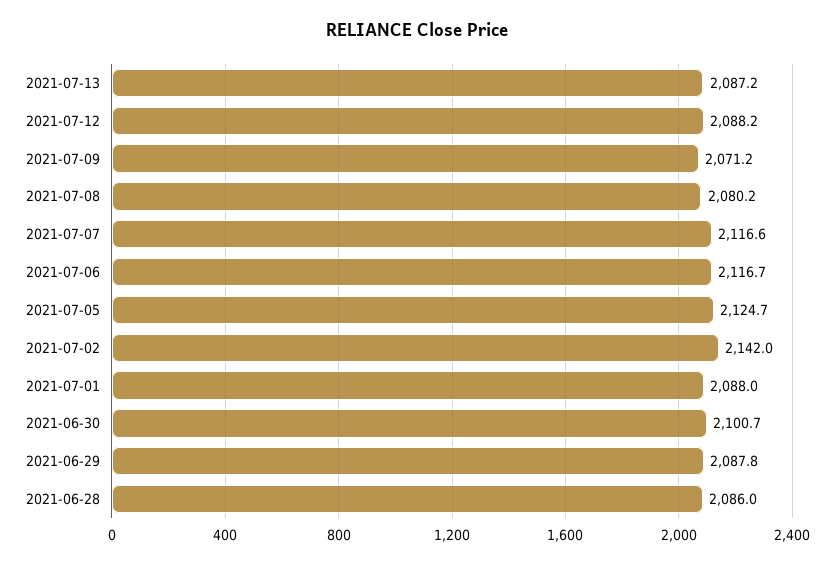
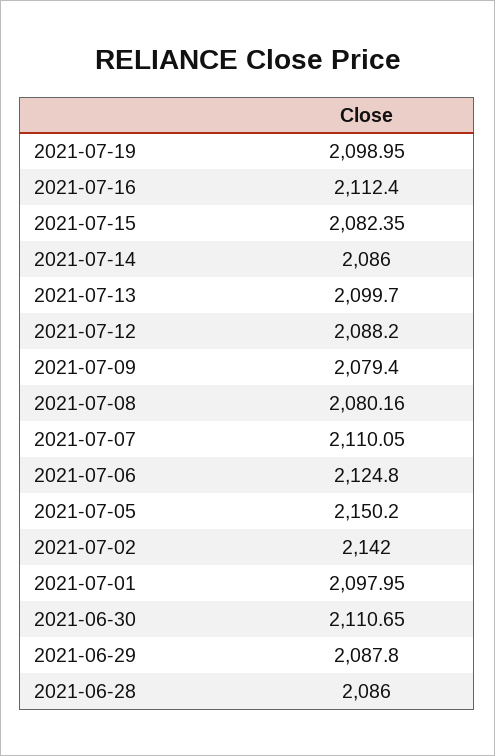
2021-07-13: 2087.2 -> 2099.7
2021-07-09: 2071.2 -> 2079.4
2021-07-07: 2116.6 -> 2110.05
2021-07-06: 2116.7 -> 2124.8
2021-07-05: 2124.7 -> 2150.2
2021-07-01: 2088 -> 2097.95
2021-06-30: 2100.7 -> 2110.65
2021-07-19: none -> 2098.95
2021-07-16: none -> 2112.4
2021-07-15: none -> 2082.35
2021-07-14: none -> 2086

